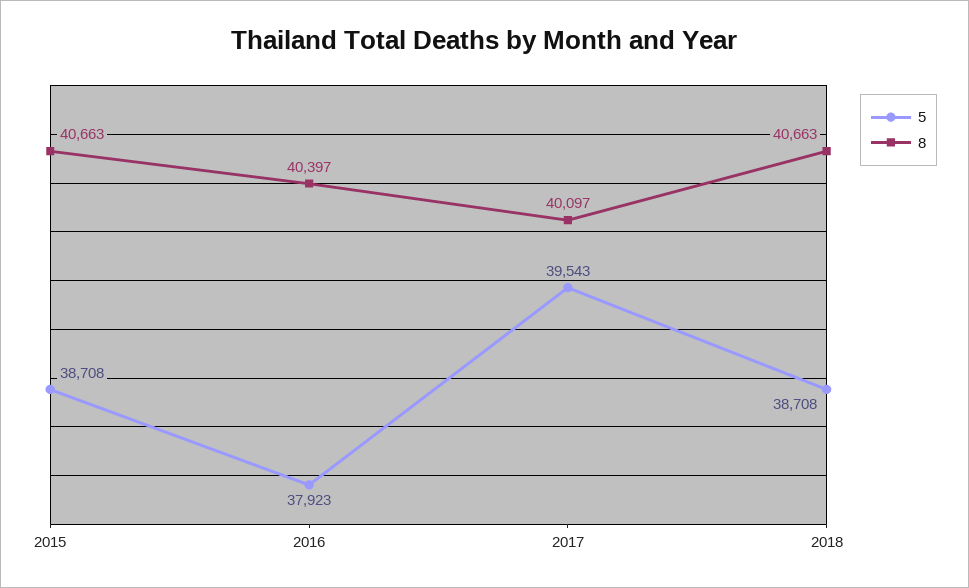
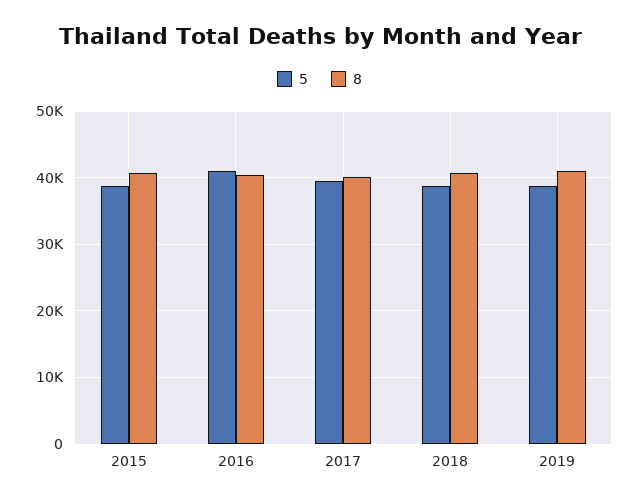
5, 2016: 37923 -> 41000
5, 2019: none -> 39000
8, 2019: none -> 41000

